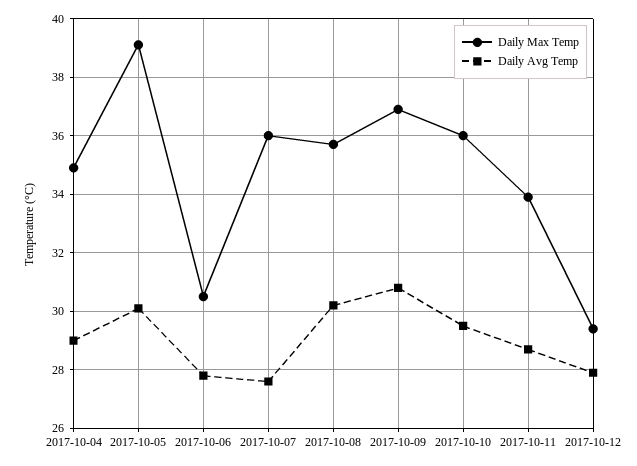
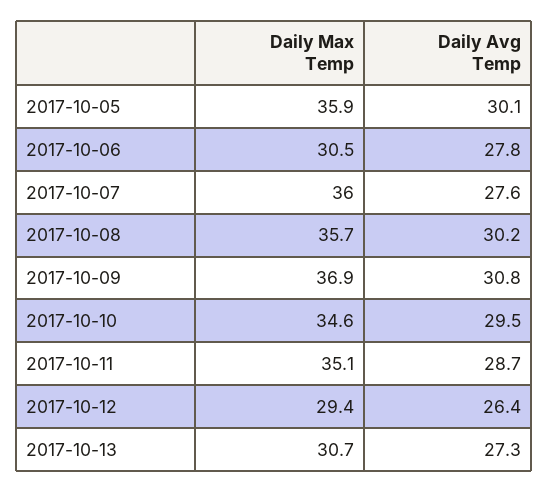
Daily Max Temp, 2017-10-04: 35 -> none
Daily Avg Temp, 2017-10-04: 29 -> none
Daily Max Temp, 2017-10-05: 39 -> 35.9
Daily Max Temp, 2017-10-10: 36 -> 34.6
Daily Max Temp, 2017-10-11: 34 -> 35.1
Daily Avg Temp, 2017-10-12: 28 -> 26.4
Daily Max Temp, 2017-10-13: none -> 30.7
Daily Avg Temp, 2017-10-13: none -> 27.3

